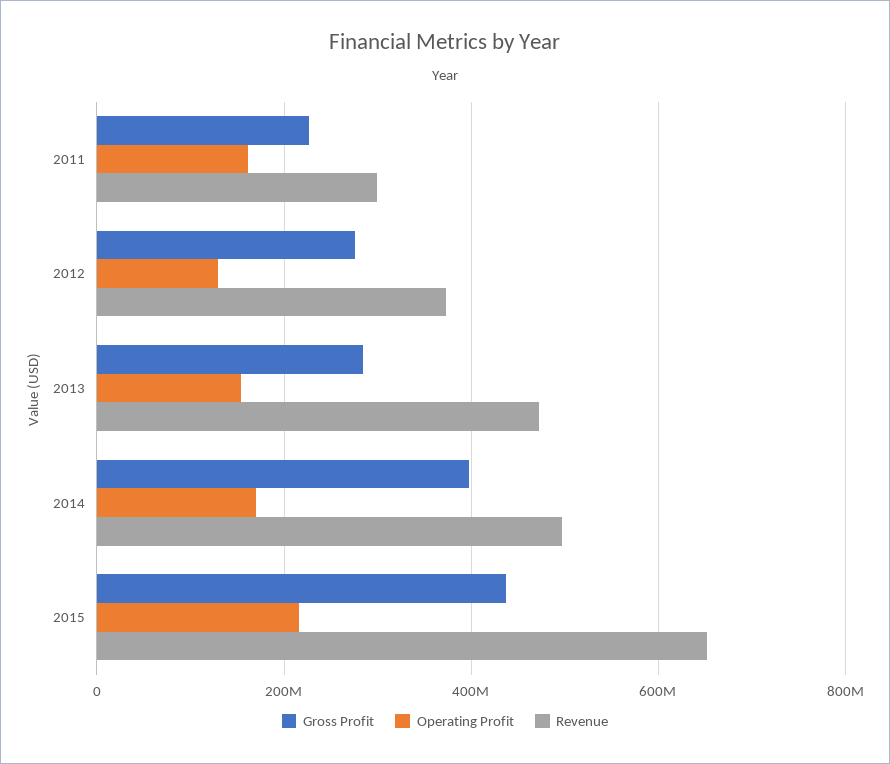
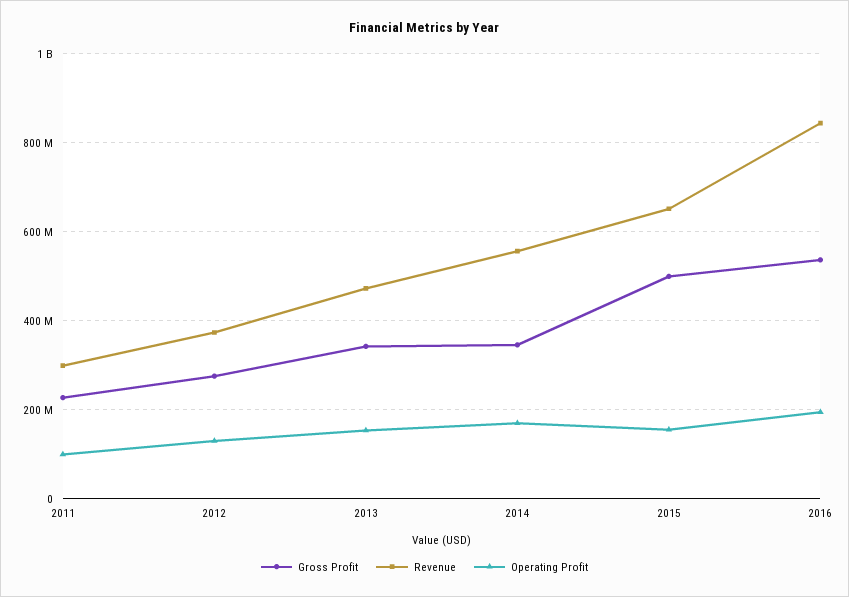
Operating Profit, 2011: 160000000 -> 100000000
Gross Profit, 2013: 280000000 -> 340000000
Gross Profit, 2014: 400000000 -> 340000000
Revenue, 2014: 500000000 -> 560000000
Gross Profit, 2015: 440000000 -> 500000000
Operating Profit, 2015: 220000000 -> 160000000
Gross Profit, 2016: none -> 540000000
Revenue, 2016: none -> 840000000
Operating Profit, 2016: none -> 200000000

